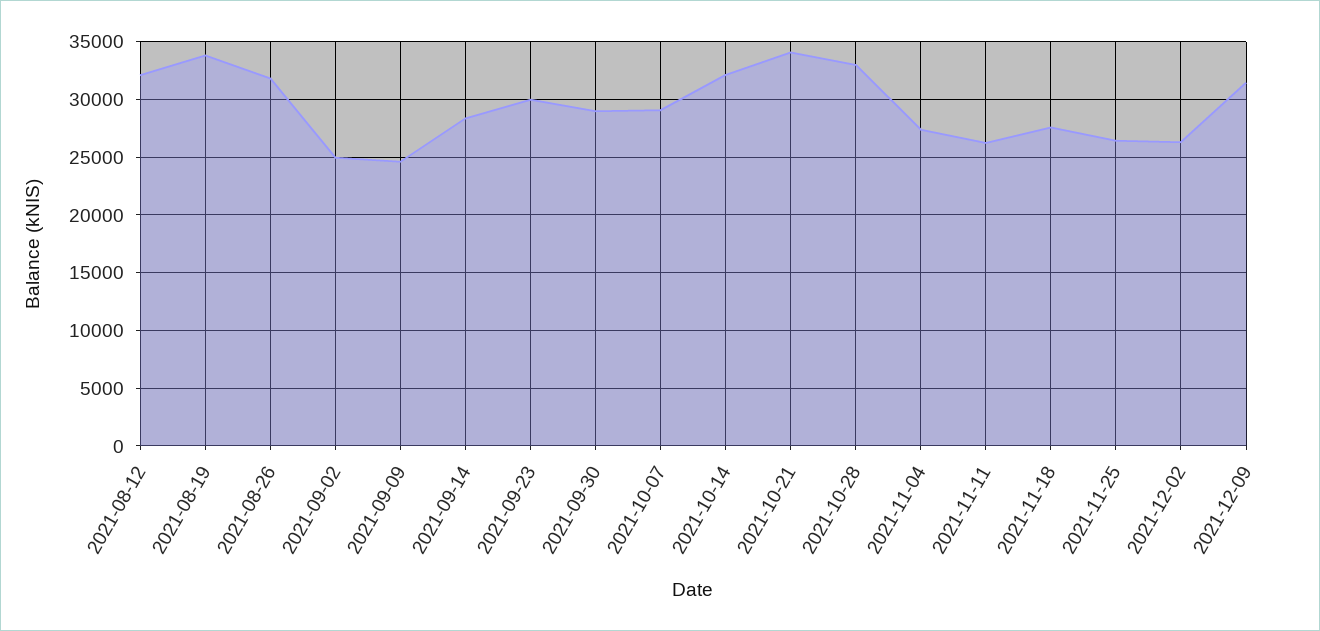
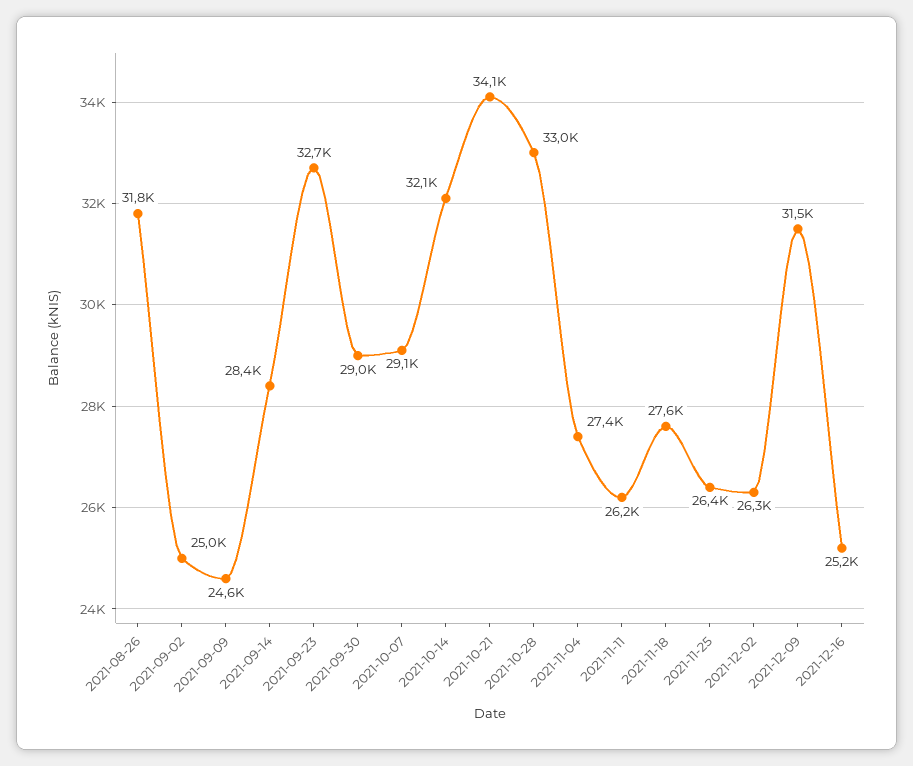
2021-08-12: 32000 -> none
2021-08-19: 34000 -> none
2021-09-23: 30000 -> 32700
2021-12-16: none -> 25200

